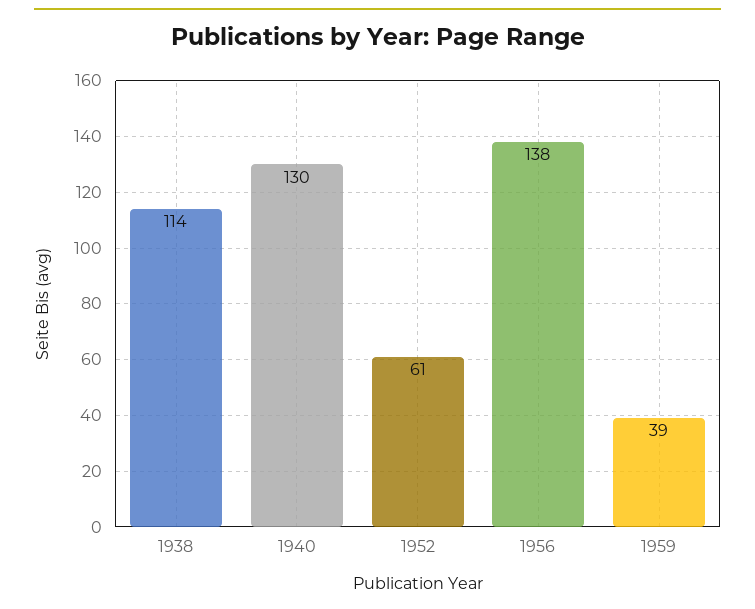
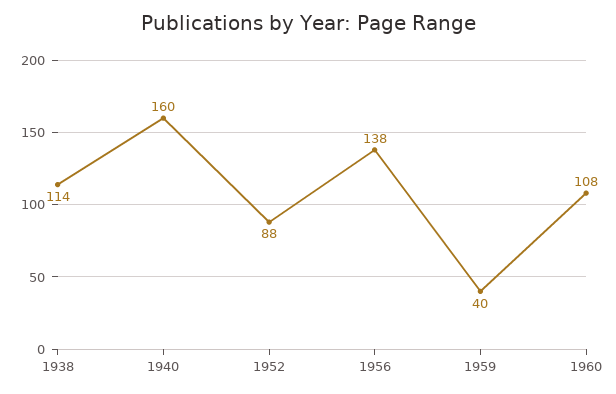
1940: 130 -> 160
1952: 61 -> 88
1959: 39 -> 40
1960: none -> 108

